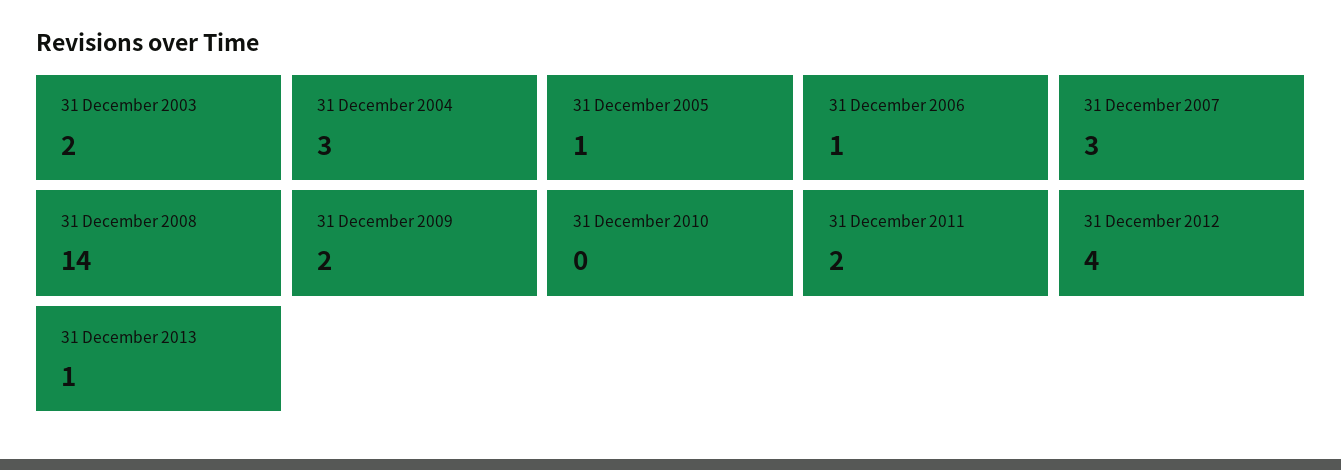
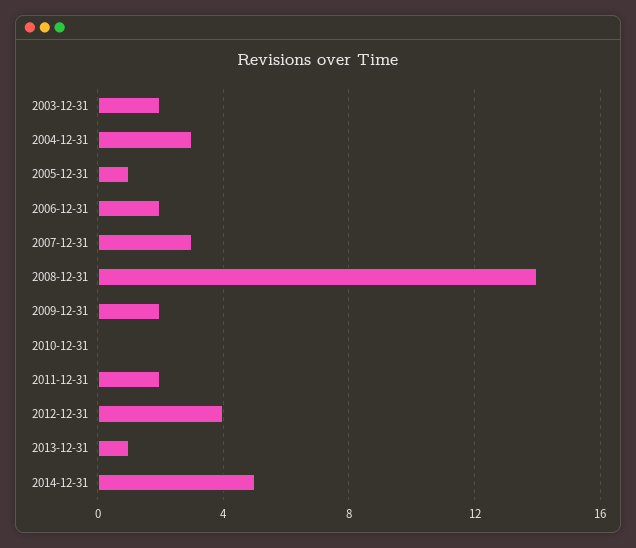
31 December 2006: 1 -> 2
2014-12-31: none -> 5

